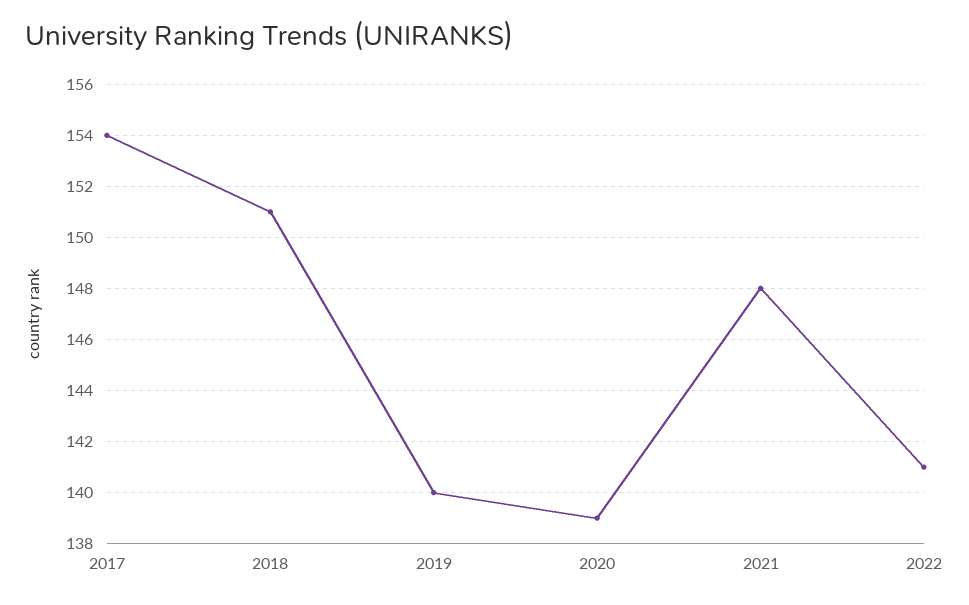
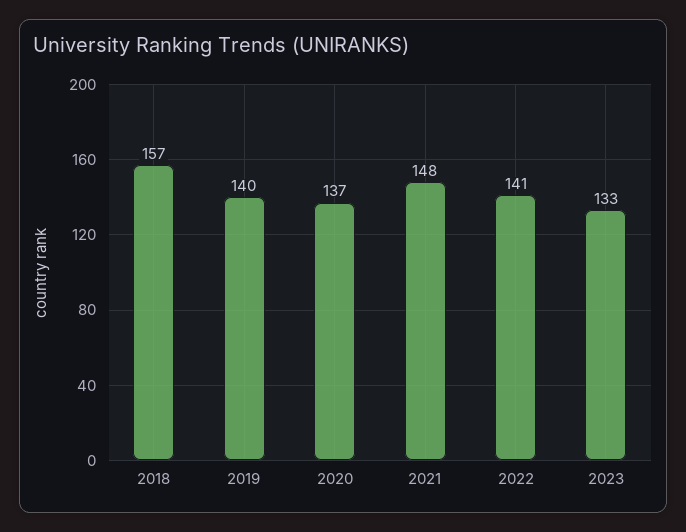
2017: 154 -> none
2018: 151 -> 157
2020: 139 -> 137
2023: none -> 133

